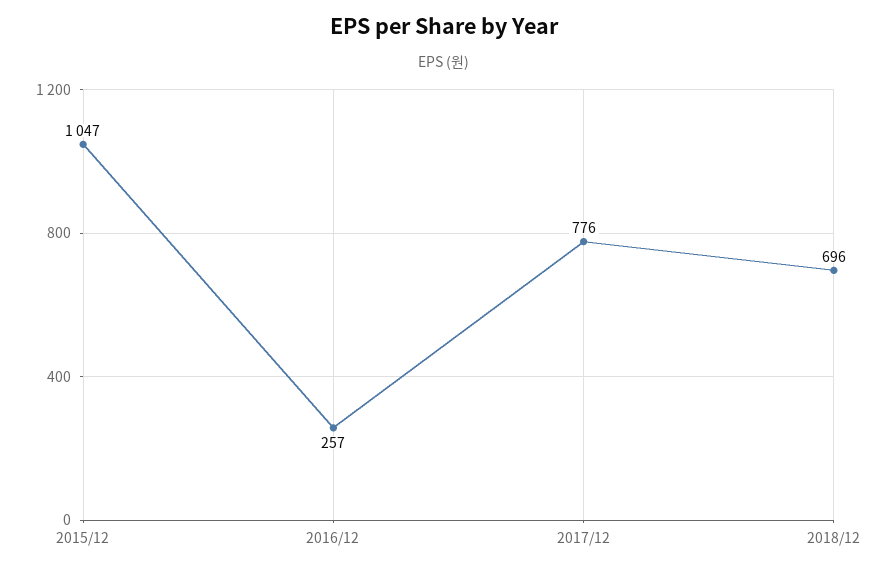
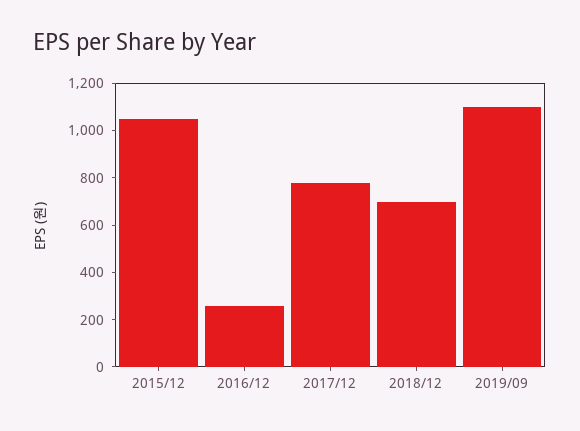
2019/09: none -> 1100

